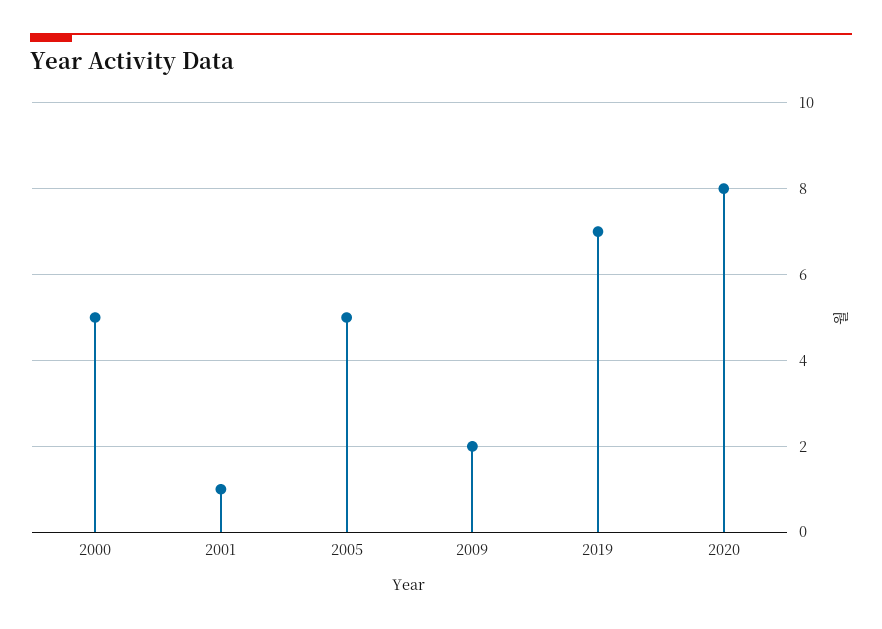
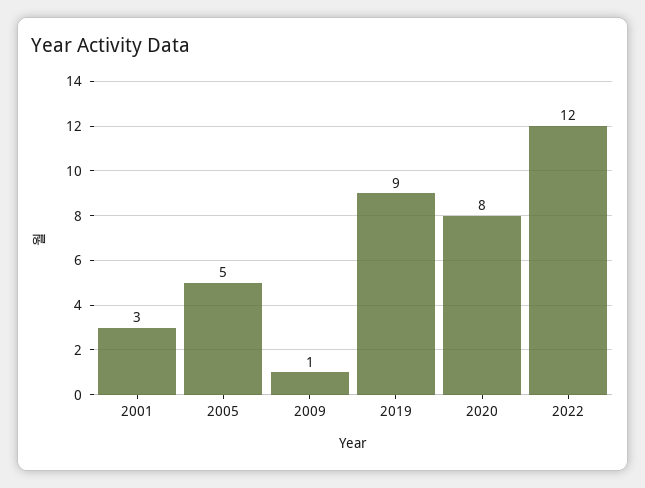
2000: 5 -> none
2001: 1 -> 3
2009: 2 -> 1
2019: 7 -> 9
2022: none -> 12

